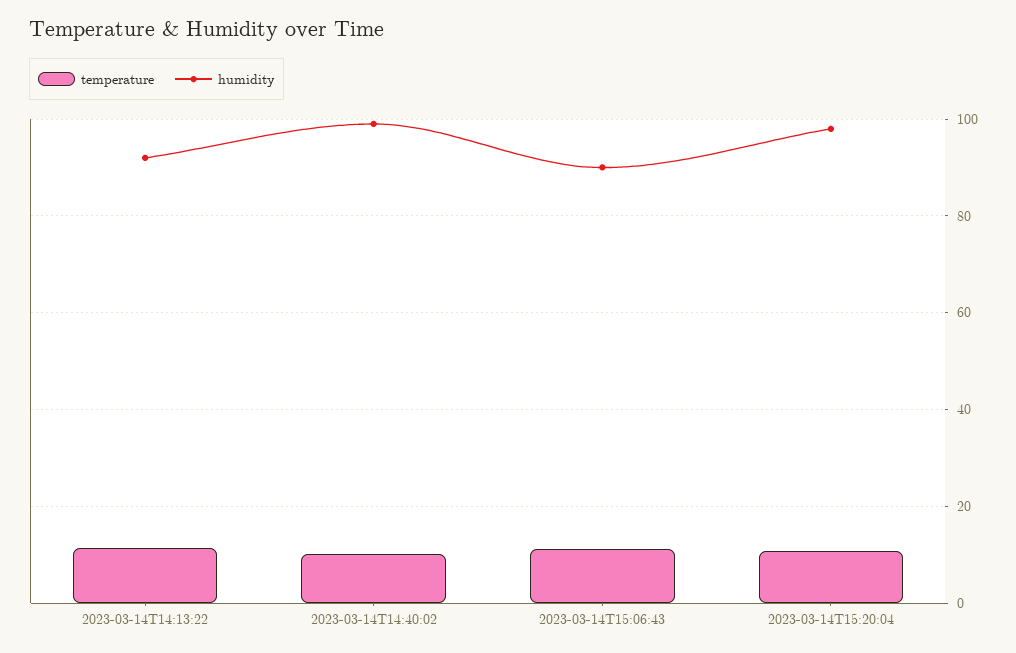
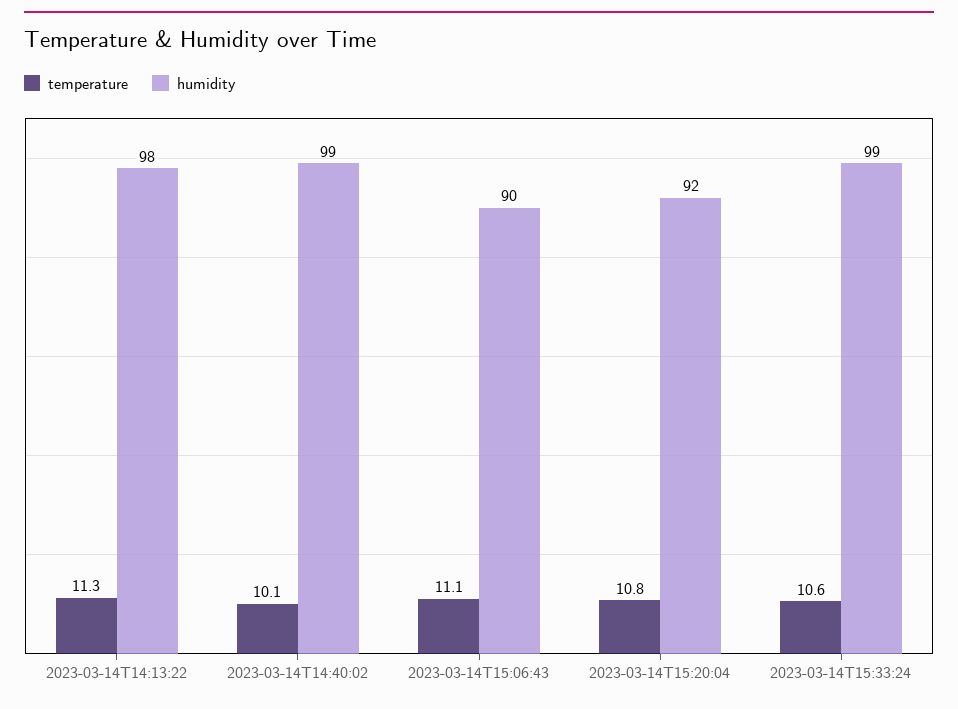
humidity, 2023-03-14T14:13:22: 92 -> 98
humidity, 2023-03-14T15:20:04: 98 -> 92
temperature, 2023-03-14T15:33:24: none -> 10.6
humidity, 2023-03-14T15:33:24: none -> 99

